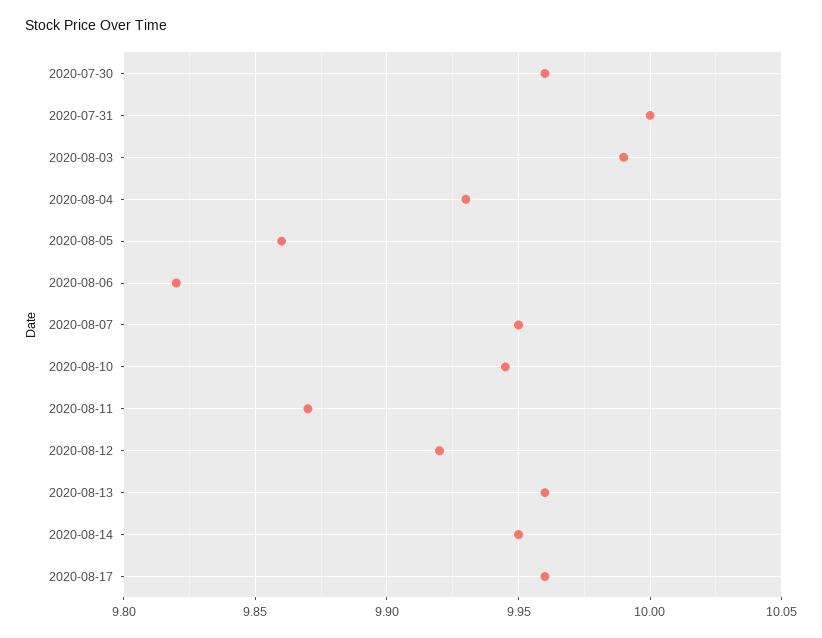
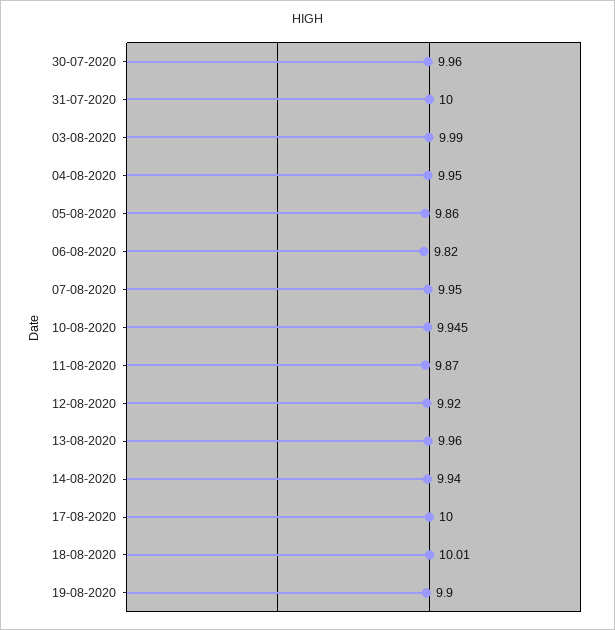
2020-08-04: 9.93 -> 9.95
2020-08-14: 9.95 -> 9.94
2020-08-17: 9.96 -> 10
18-08-2020: none -> 10.01
19-08-2020: none -> 9.9

